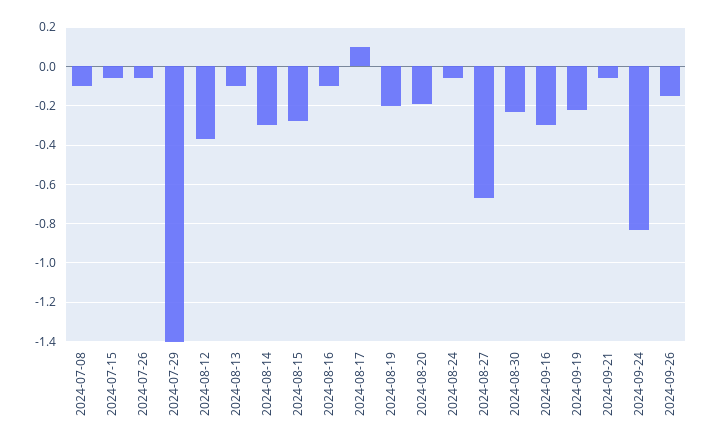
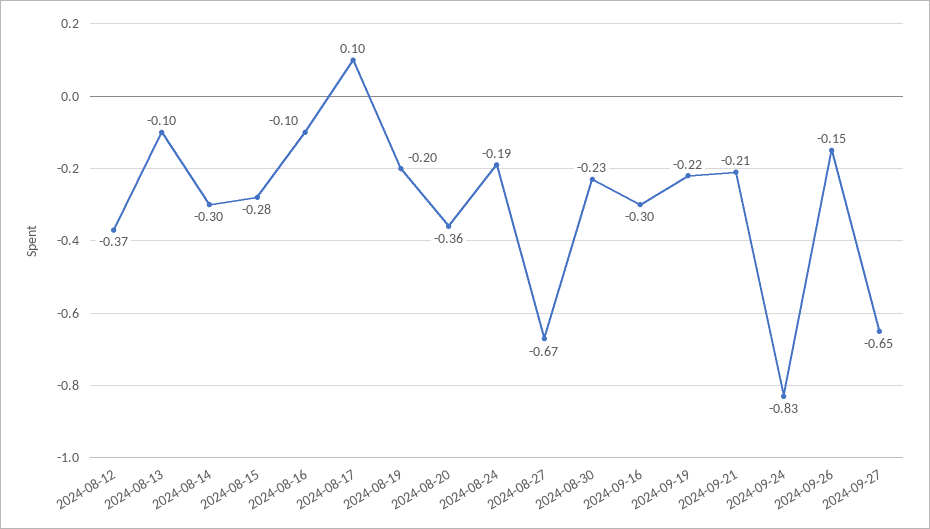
2024-07-08: -0.1 -> none
2024-07-15: -0.05 -> none
2024-07-26: -0.05 -> none
2024-07-29: -1.4 -> none
2024-08-20: -0.2 -> -0.36
2024-08-24: -0.05 -> -0.19
2024-09-21: -0.05 -> -0.21
2024-09-27: none -> -0.65

